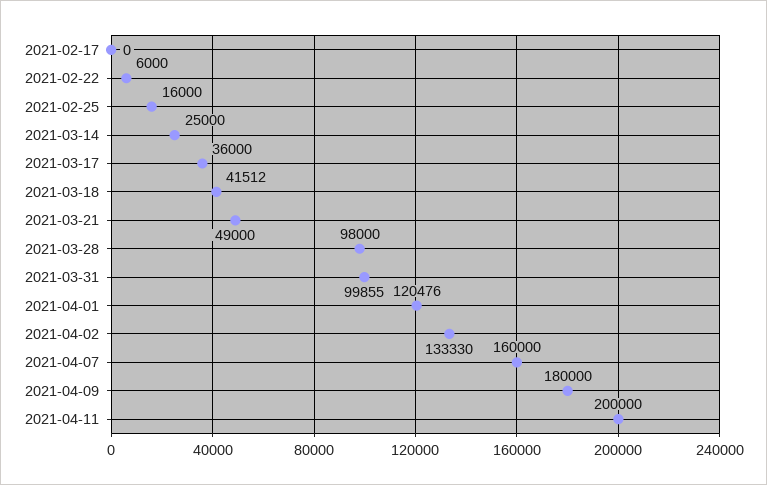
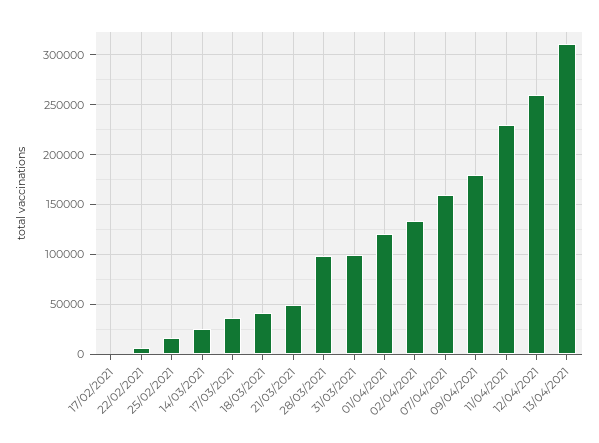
2021-04-11: 200000 -> 230000
12/04/2021: none -> 260000
13/04/2021: none -> 310000

